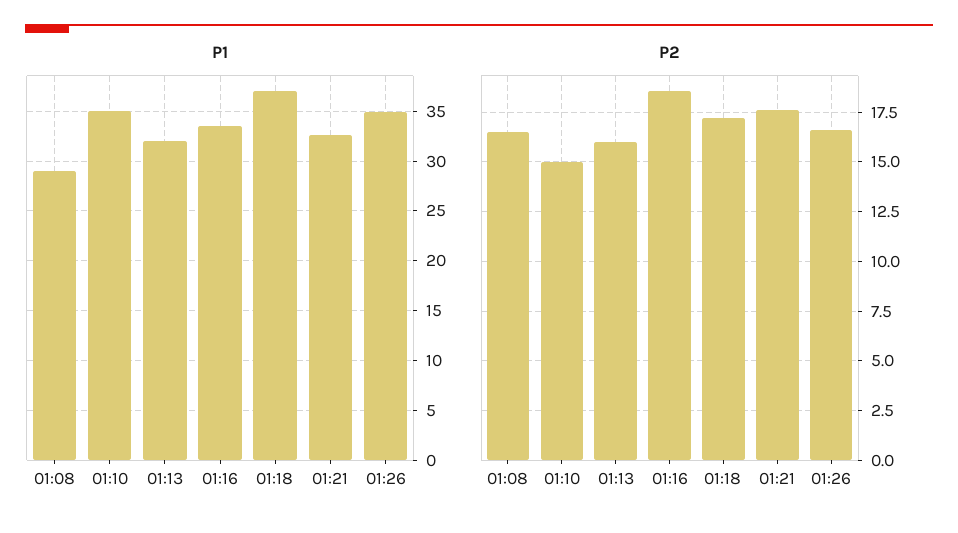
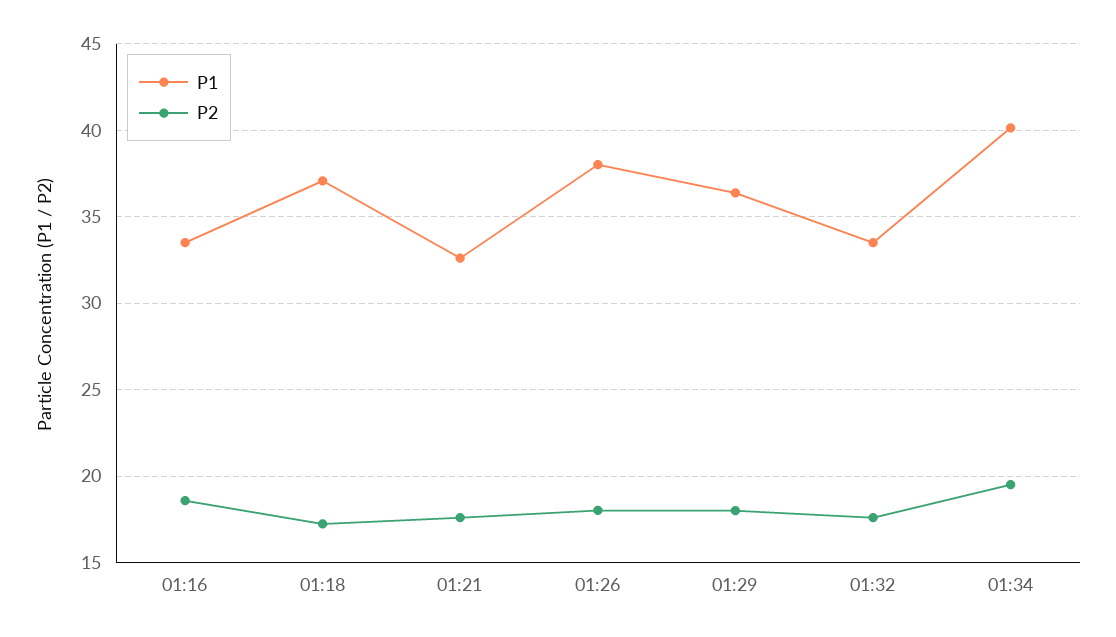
P1, 01:08: 29 -> none
P1, 01:10: 35 -> none
P1, 01:13: 32 -> none
P1, 01:26: 35 -> 38
P2, 01:08: 16.5 -> none
P2, 01:10: 15 -> none
P2, 01:13: 16 -> none
P2, 01:26: 16.5 -> 18
P1, 01:29: none -> 36.5
P2, 01:29: none -> 18
P1, 01:32: none -> 33.5
P2, 01:32: none -> 17.5
P1, 01:34: none -> 40
P2, 01:34: none -> 19.5

